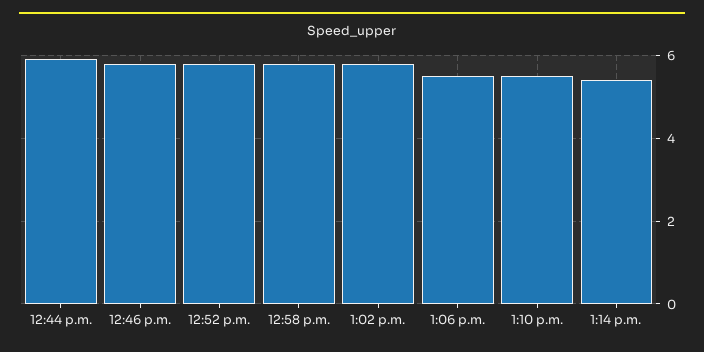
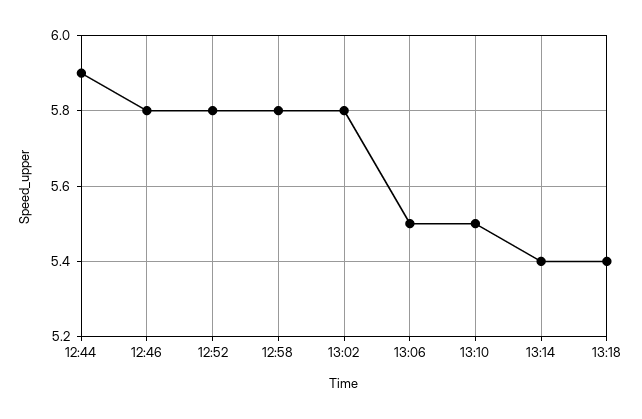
13:18: none -> 5.4

